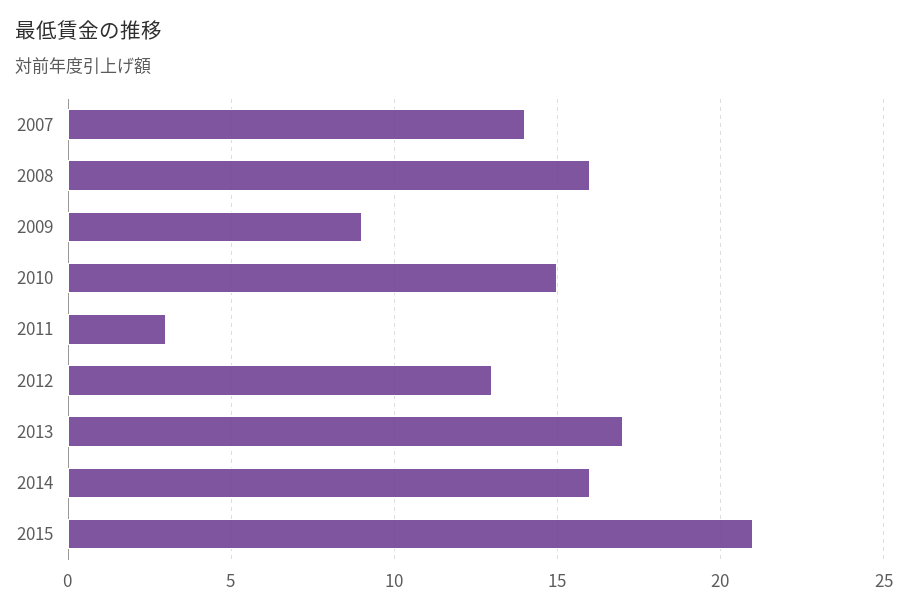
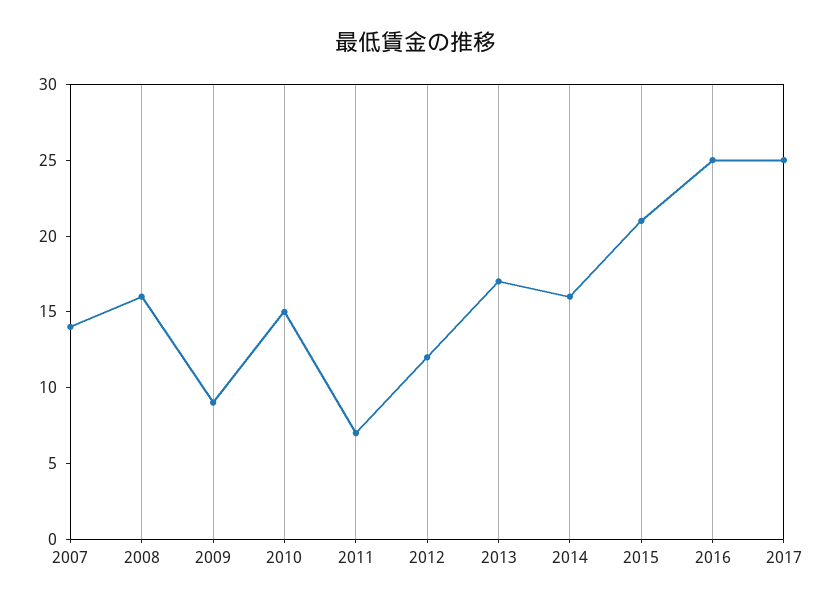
2011: 3 -> 7
2012: 13 -> 12
2016: none -> 25
2017: none -> 25

